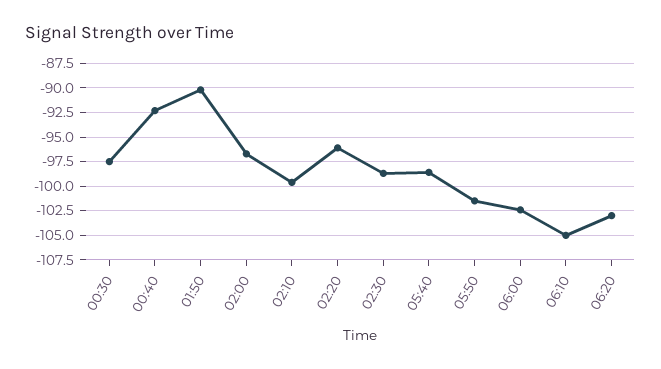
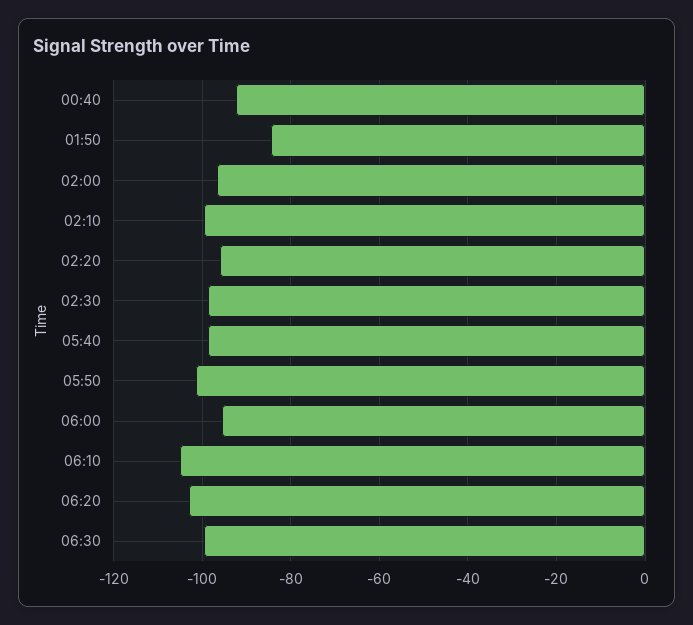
00:30: -97.5 -> none
01:50: -90 -> -84
06:00: -102.5 -> -96
06:30: none -> -100

